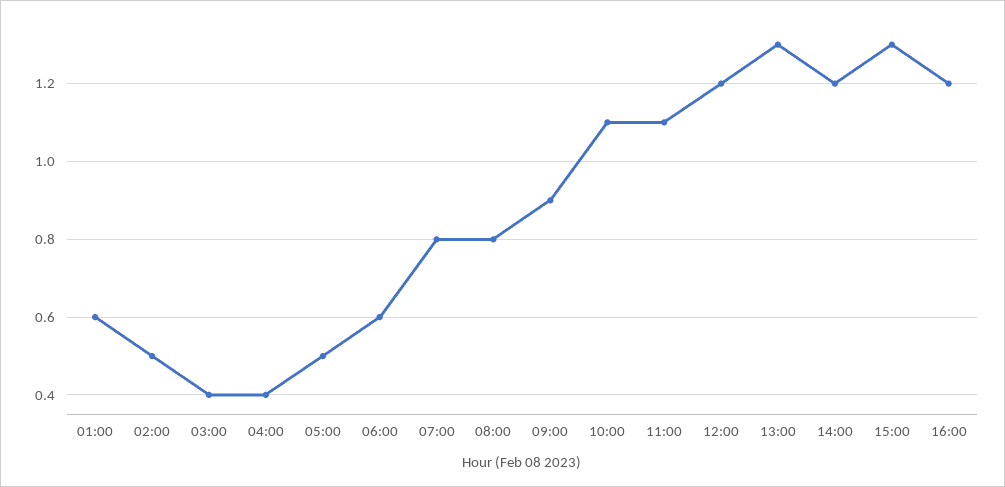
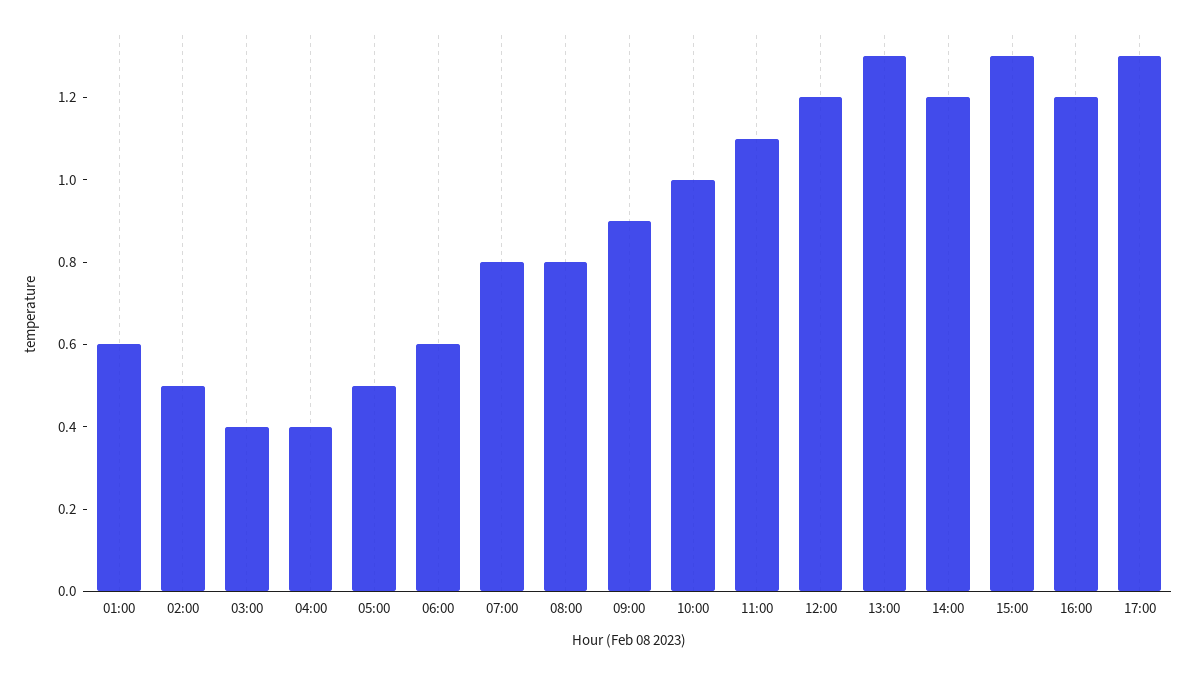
10:00: 1.1 -> 1
17:00: none -> 1.3

